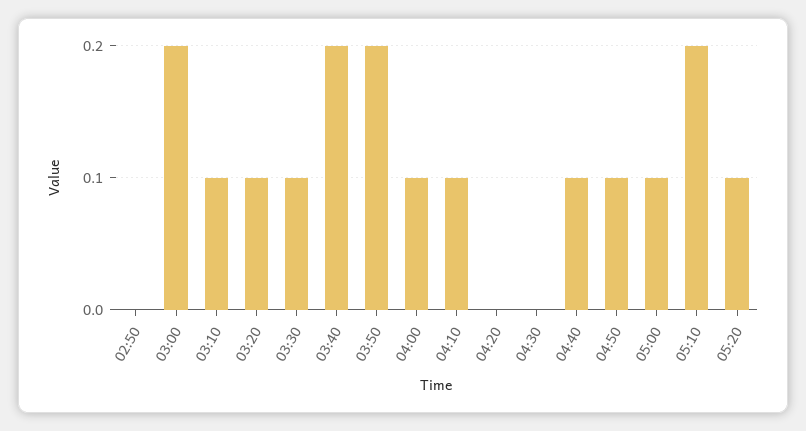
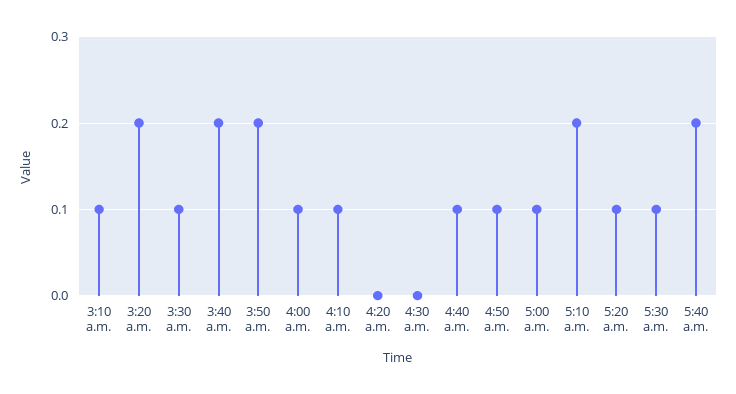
02:50: 0 -> none
03:00: 0.2 -> none
03:20: 0.1 -> 0.2
5:30 a.m.: none -> 0.1
5:40 a.m.: none -> 0.2

